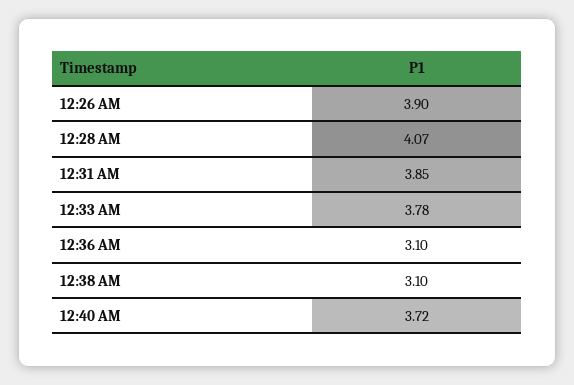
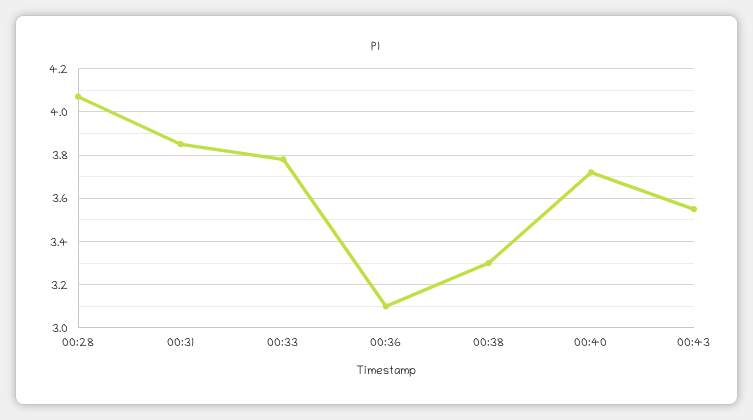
12:26 AM: 3.9 -> none
12:38 AM: 3.1 -> 3.3
00:43: none -> 3.55

